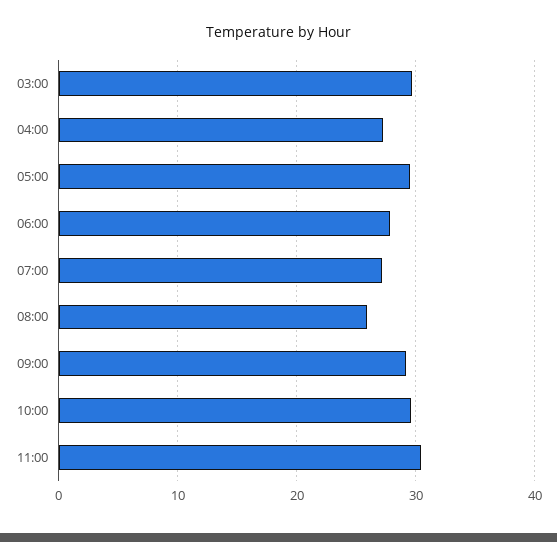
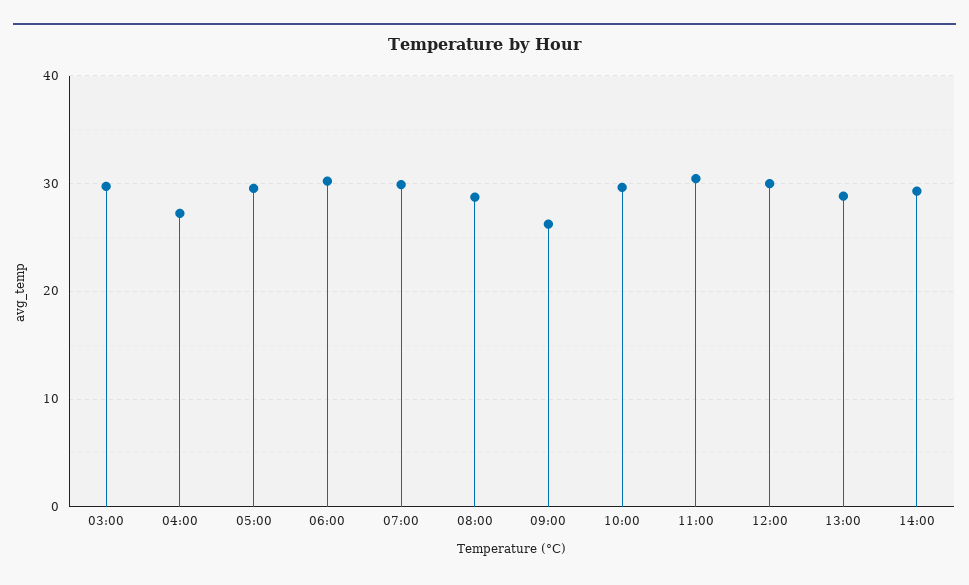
06:00: 28 -> 30
07:00: 27 -> 30
08:00: 26 -> 29
09:00: 29 -> 26
12:00: none -> 30
13:00: none -> 29
14:00: none -> 29

